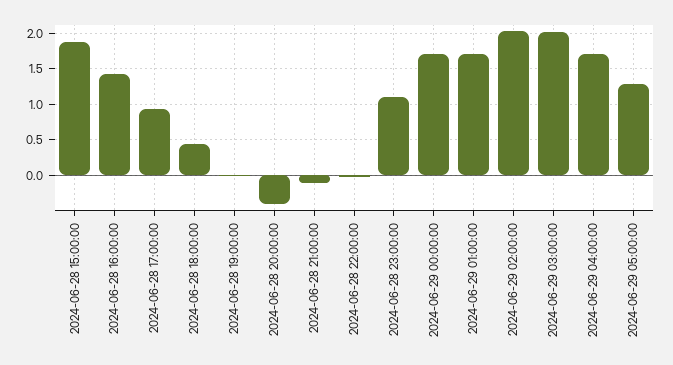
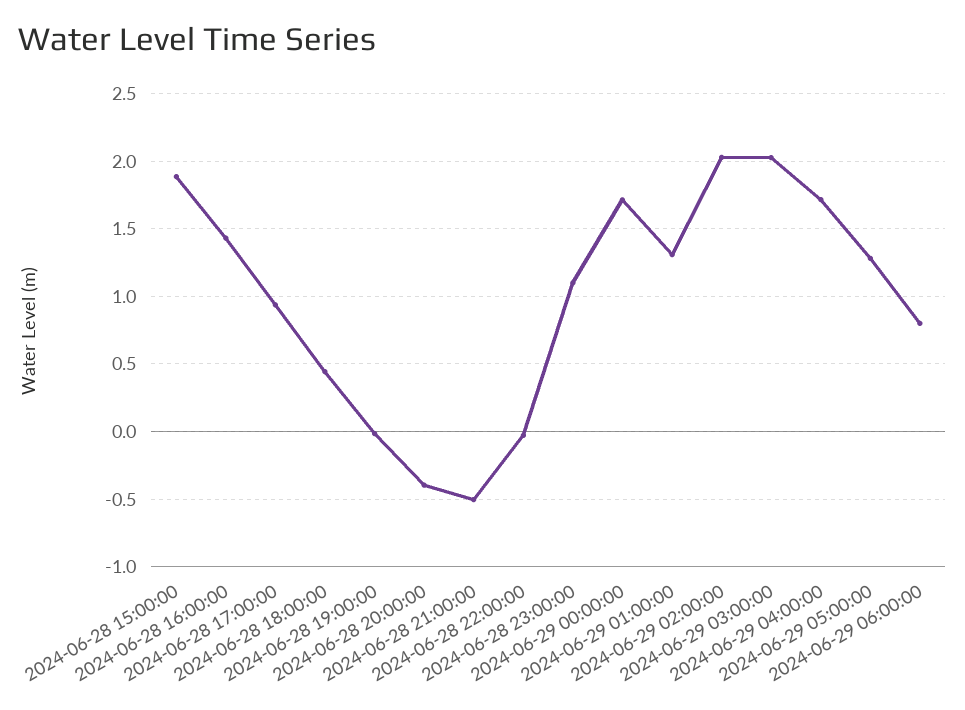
2024-06-28 21:00:00: -0.1 -> -0.5
2024-06-29 01:00:00: 1.7 -> 1.3
2024-06-29 06:00:00: none -> 0.8

